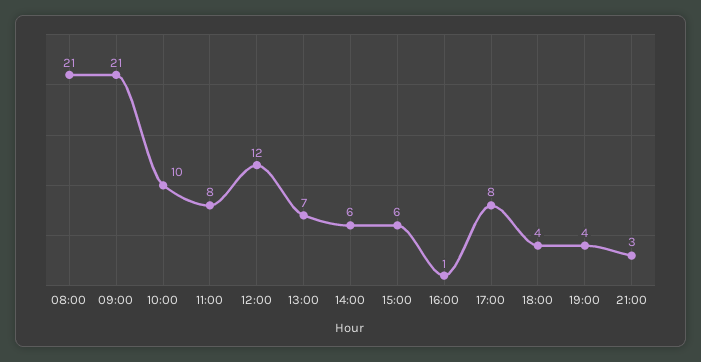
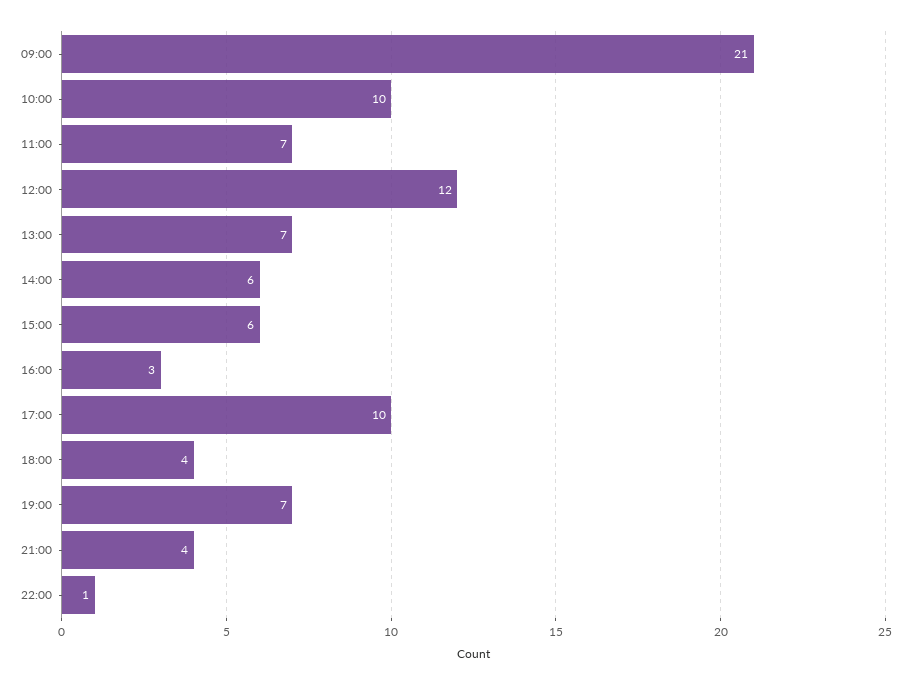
08:00: 21 -> none
11:00: 8 -> 7
16:00: 1 -> 3
17:00: 8 -> 10
19:00: 4 -> 7
21:00: 3 -> 4
22:00: none -> 1

